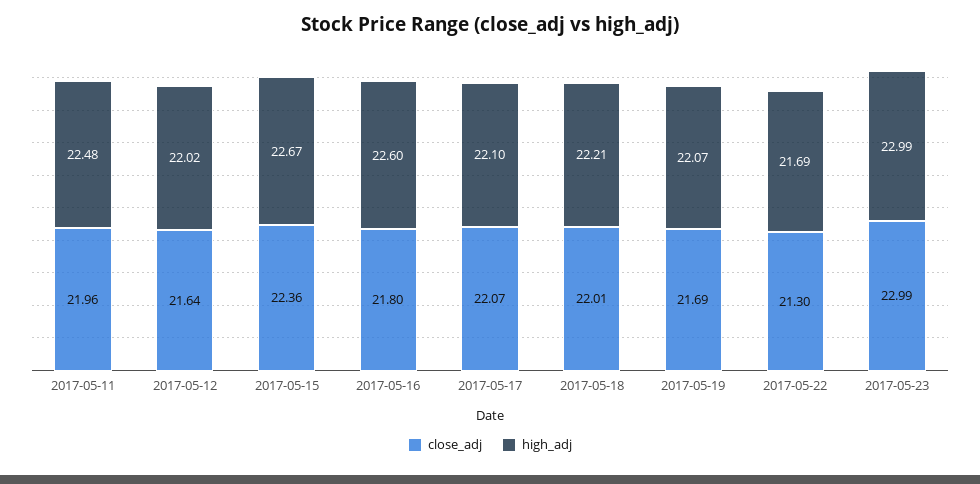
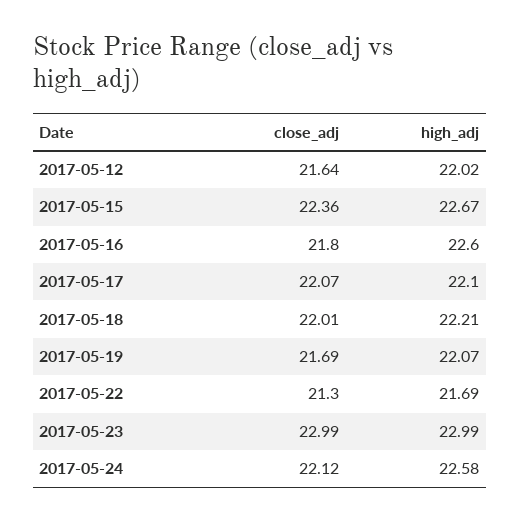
close_adj, 2017-05-11: 21.96 -> none
high_adj, 2017-05-11: 22.48 -> none
close_adj, 2017-05-24: none -> 22.12
high_adj, 2017-05-24: none -> 22.58

